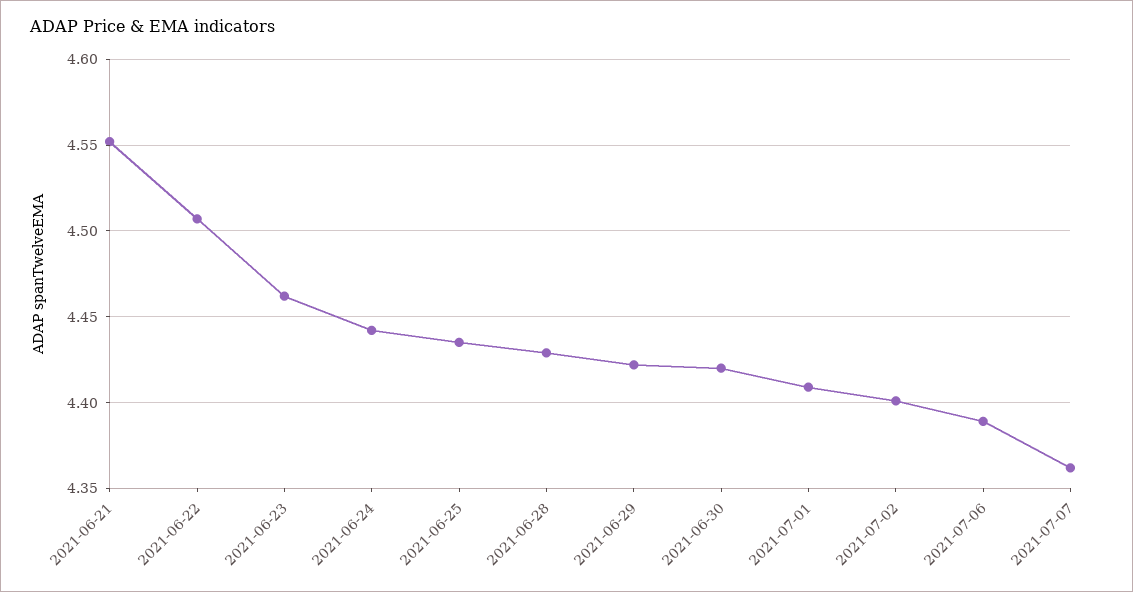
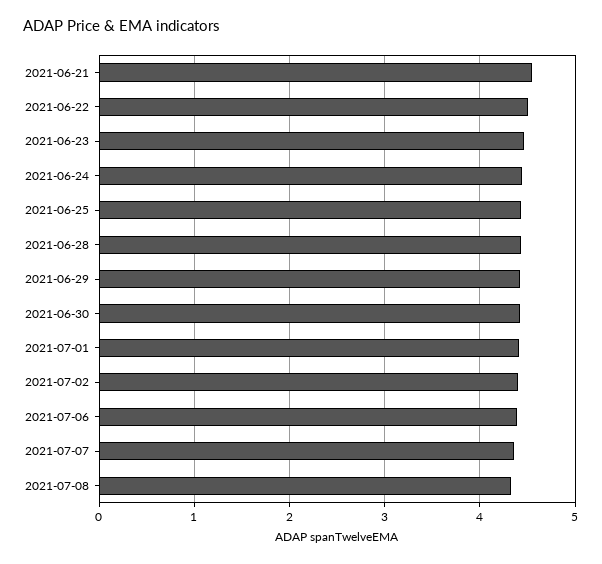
2021-07-08: none -> 4.3

